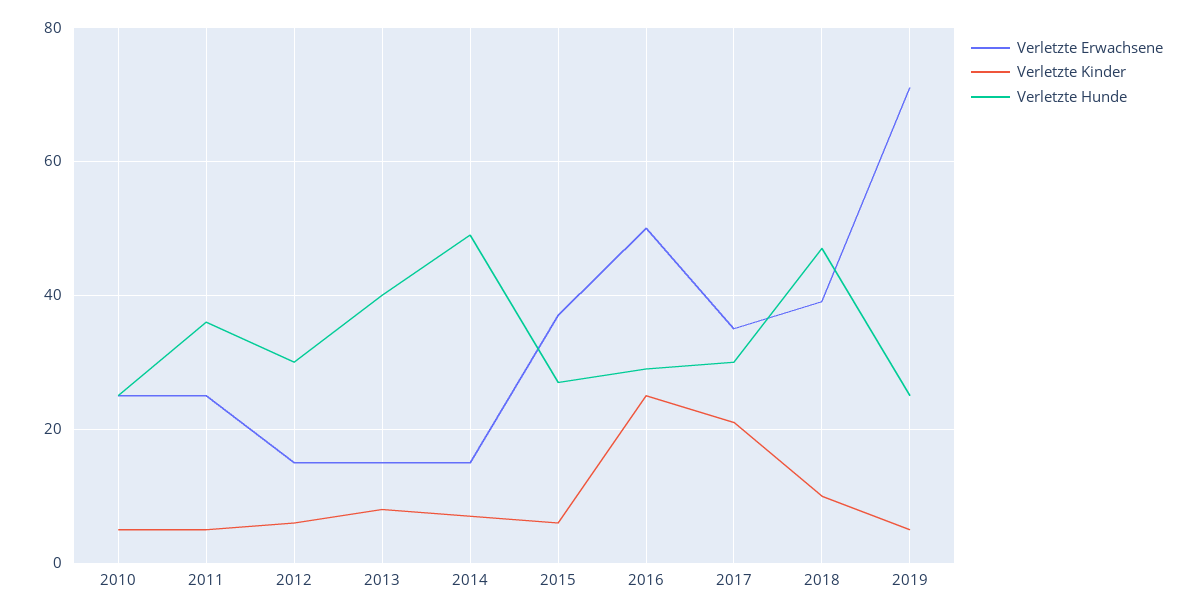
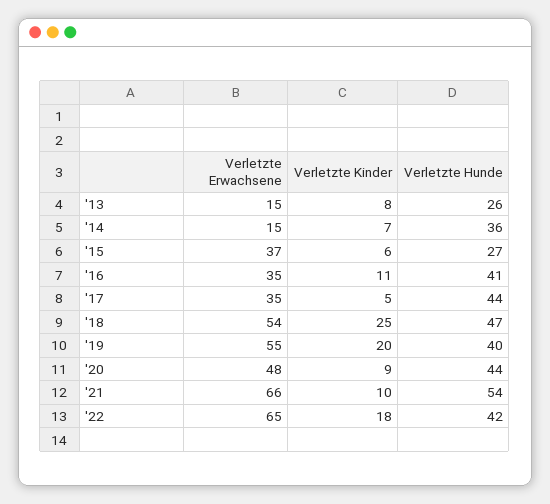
Verletzte Erwachsene, 2010: 25 -> none
Verletzte Kinder, 2010: 5 -> none
Verletzte Hunde, 2010: 25 -> none
Verletzte Erwachsene, 2011: 25 -> none
Verletzte Kinder, 2011: 5 -> none
Verletzte Hunde, 2011: 35 -> none
Verletzte Erwachsene, 2012: 15 -> none
Verletzte Kinder, 2012: 5 -> none
Verletzte Hunde, 2012: 30 -> none
Verletzte Hunde, 2013: 40 -> 26
Verletzte Hunde, 2014: 50 -> 36
Verletzte Erwachsene, 2016: 50 -> 35
Verletzte Kinder, 2016: 25 -> 11
Verletzte Hunde, 2016: 30 -> 41
Verletzte Kinder, 2017: 20 -> 5
Verletzte Hunde, 2017: 30 -> 44
Verletzte Erwachsene, 2018: 40 -> 54
Verletzte Kinder, 2018: 10 -> 25
Verletzte Erwachsene, 2019: 70 -> 55
Verletzte Kinder, 2019: 5 -> 20
Verletzte Hunde, 2019: 25 -> 40
Verletzte Erwachsene, '20: none -> 48
Verletzte Kinder, '20: none -> 9
Verletzte Hunde, '20: none -> 44
Verletzte Erwachsene, '21: none -> 66
Verletzte Kinder, '21: none -> 10
Verletzte Hunde, '21: none -> 54
Verletzte Erwachsene, '22: none -> 65
Verletzte Kinder, '22: none -> 18
Verletzte Hunde, '22: none -> 42

